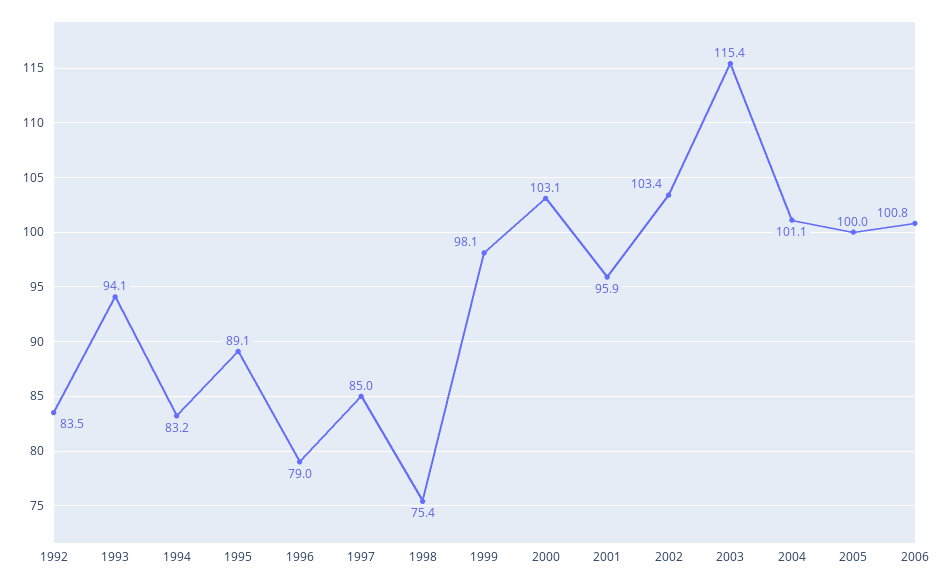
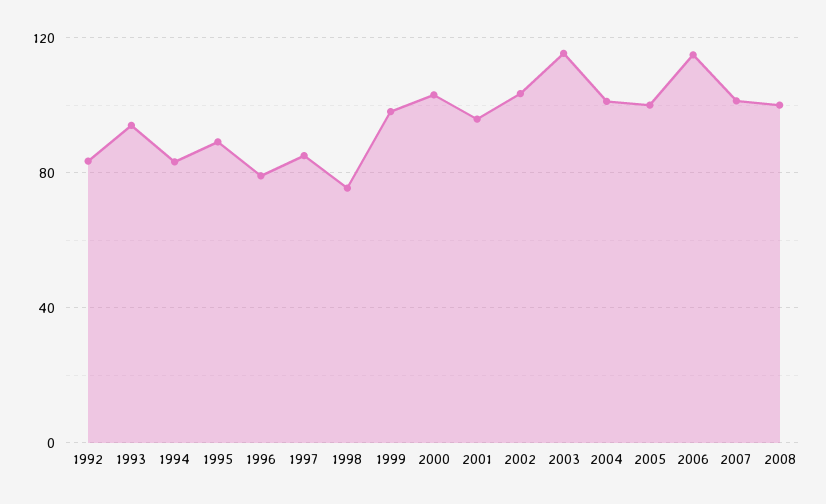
2006: 100.8 -> 115
2007: none -> 100
2008: none -> 100

